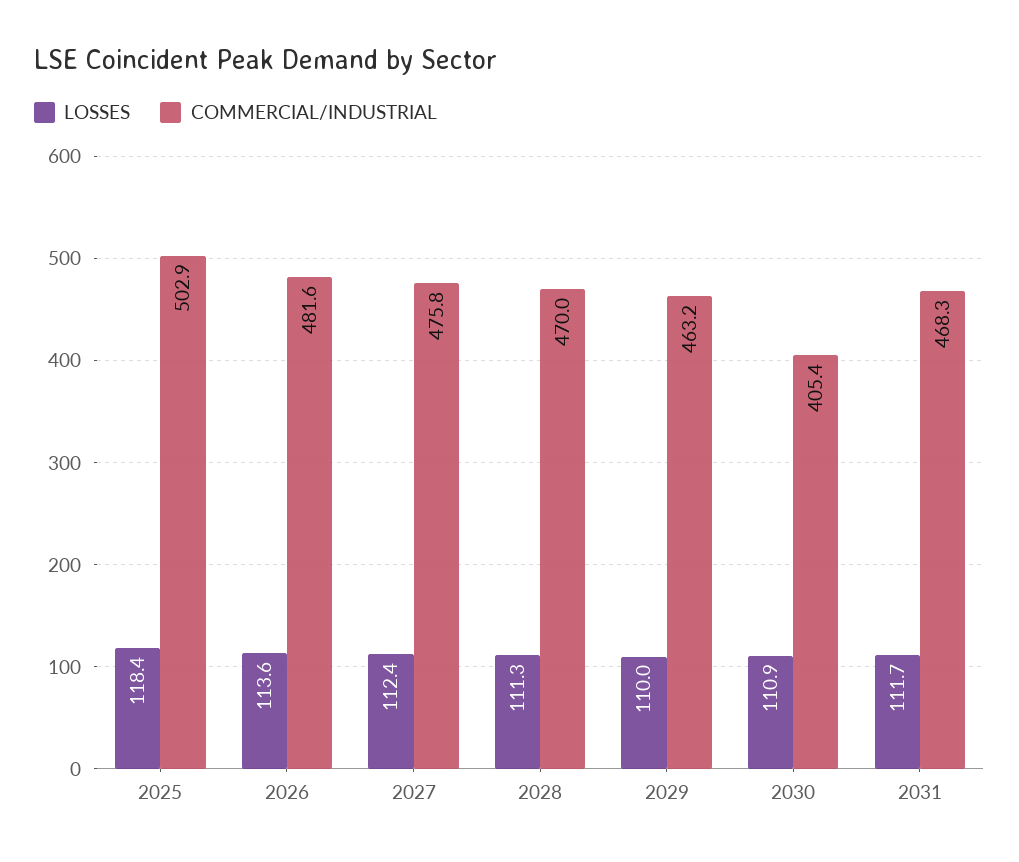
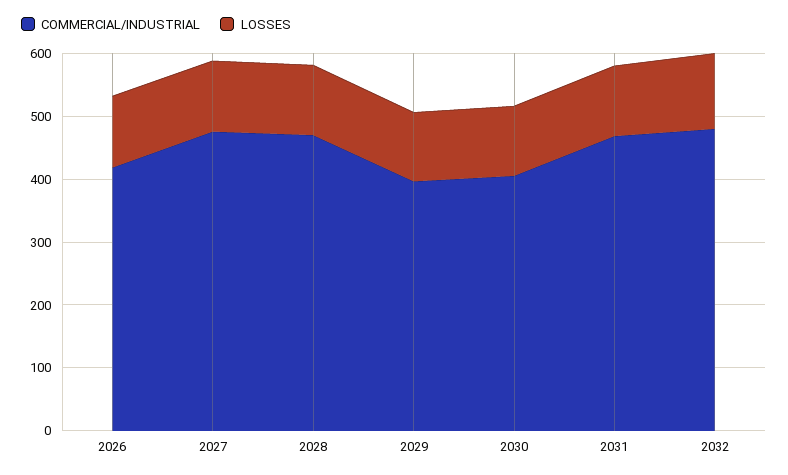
LOSSES, 2025: 118.4 -> none
COMMERCIAL/INDUSTRIAL, 2025: 502.9 -> none
COMMERCIAL/INDUSTRIAL, 2026: 481.6 -> 420
COMMERCIAL/INDUSTRIAL, 2029: 463.2 -> 400
COMMERCIAL/INDUSTRIAL, 2032: none -> 480
LOSSES, 2032: none -> 120

